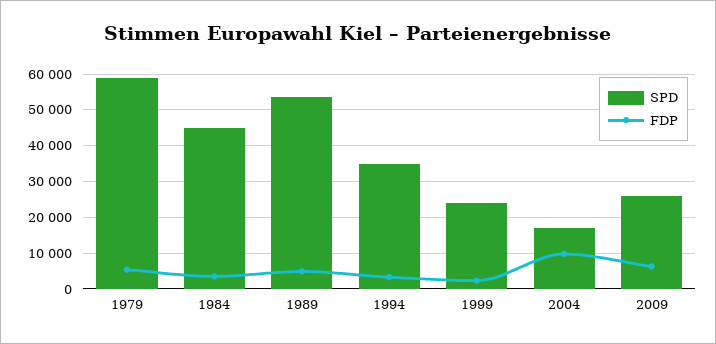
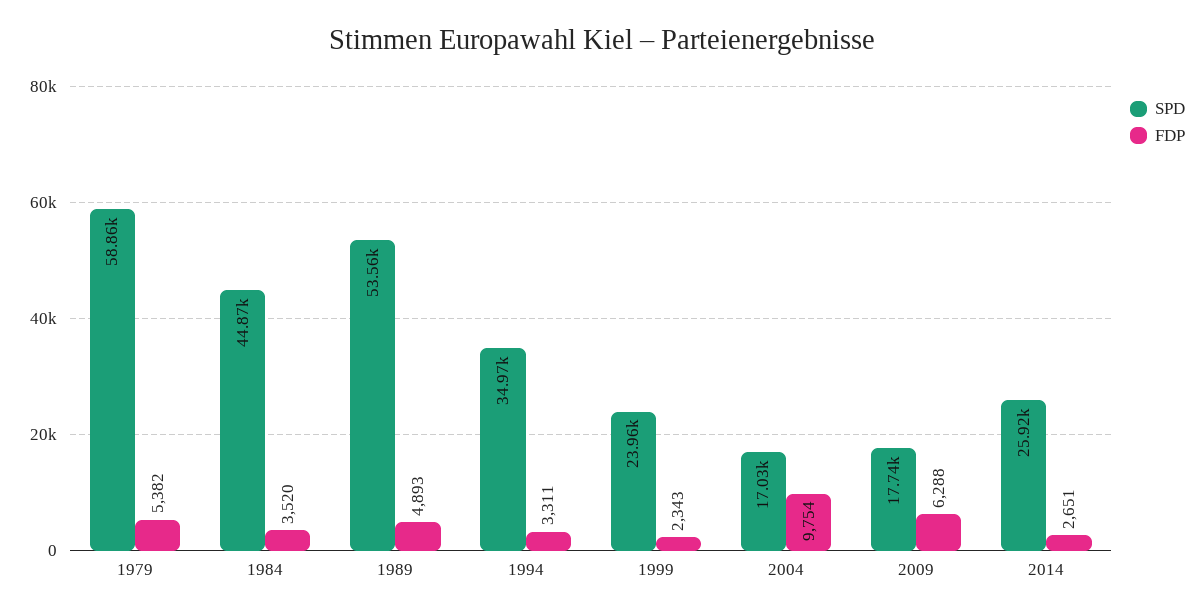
SPD, 2009: 26000 -> 17740
SPD, 2014: none -> 25920
FDP, 2014: none -> 2651

